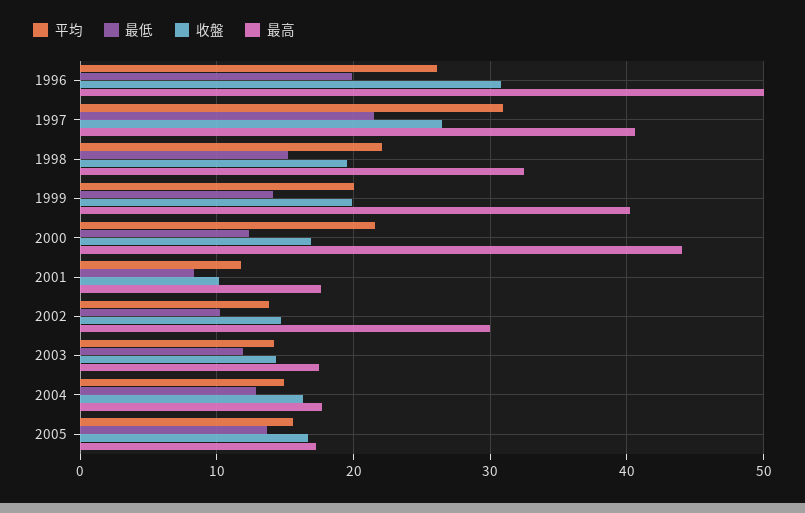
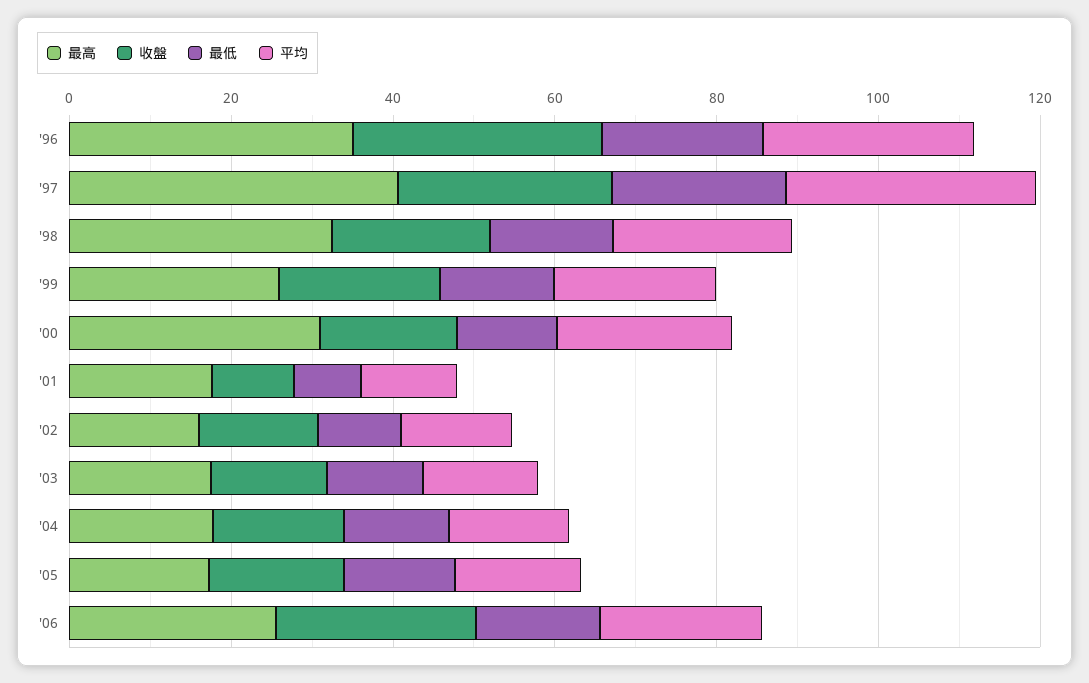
最高, 1996: 50 -> 35
最高, 1999: 40 -> 25
最高, 2000: 44 -> 30
最高, 2002: 30 -> 15
最高, '06: none -> 25
收盤, '06: none -> 25
最低, '06: none -> 15
平均, '06: none -> 20

